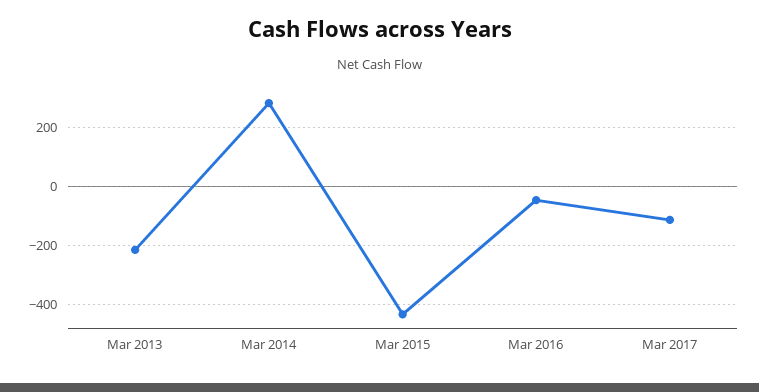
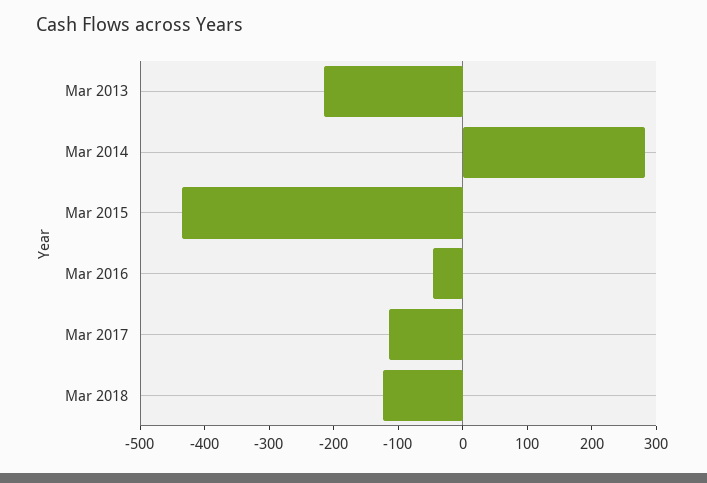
Mar 2018: none -> -120

